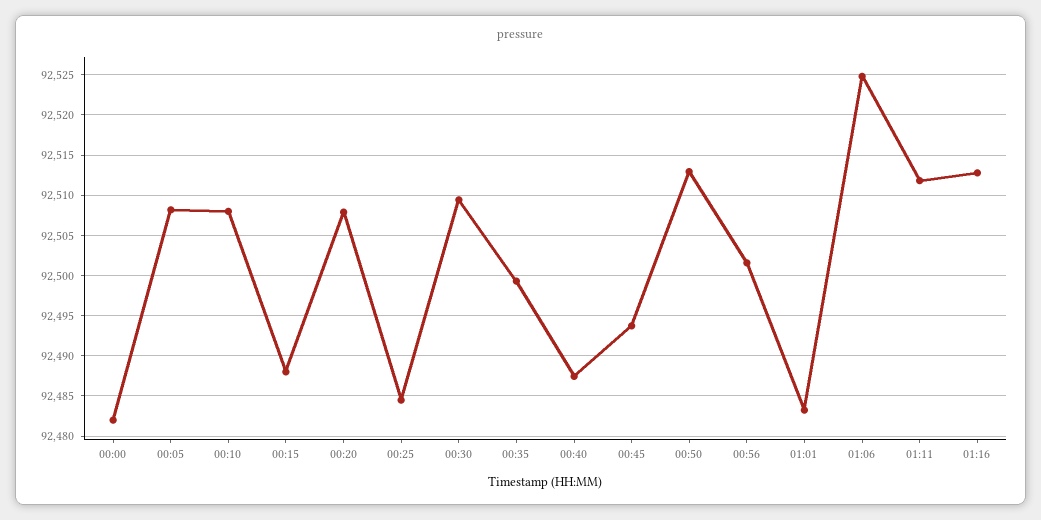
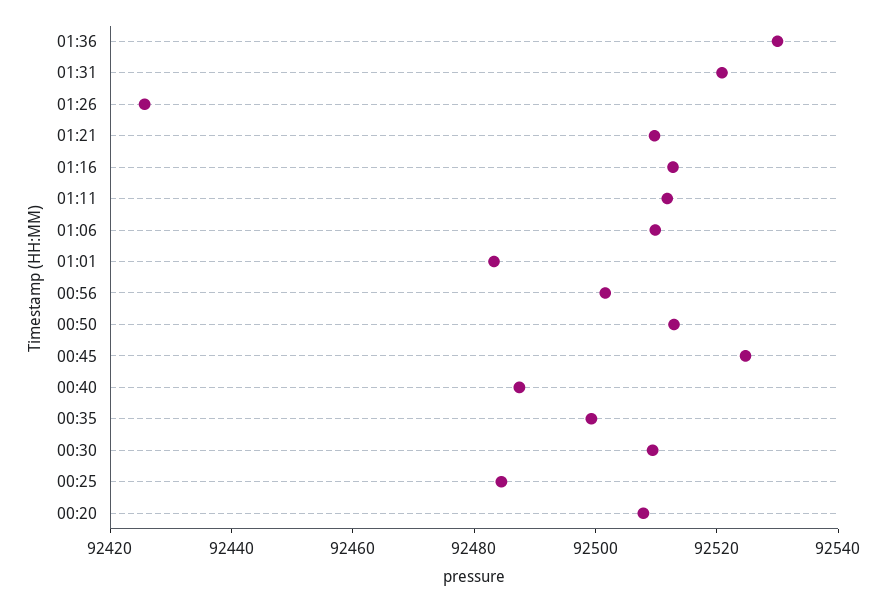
00:00: 92482 -> none
00:05: 92508 -> none
00:10: 92508 -> none
00:15: 92488 -> none
00:45: 92494 -> 92525
01:06: 92525 -> 92510
01:36: none -> 92530
01:31: none -> 92520
01:26: none -> 92425
01:21: none -> 92510

